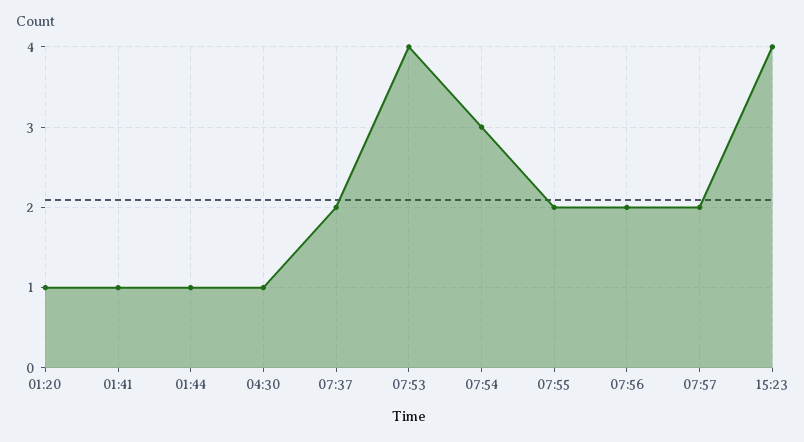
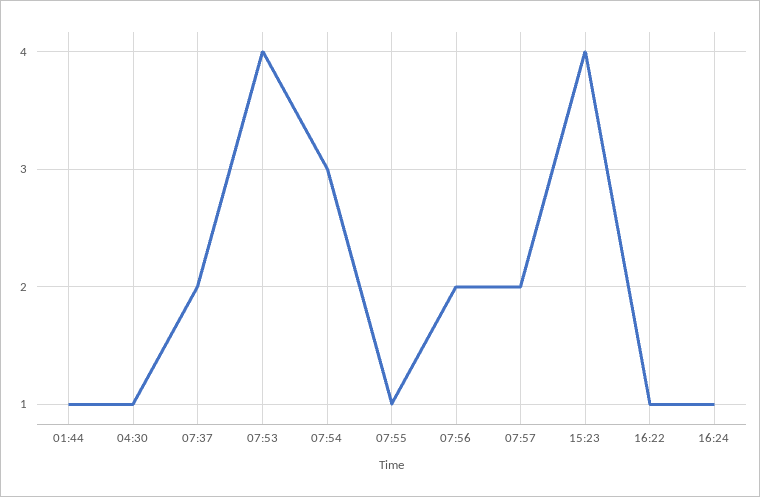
01:20: 1 -> none
01:41: 1 -> none
07:55: 2 -> 1
16:22: none -> 1
16:24: none -> 1

